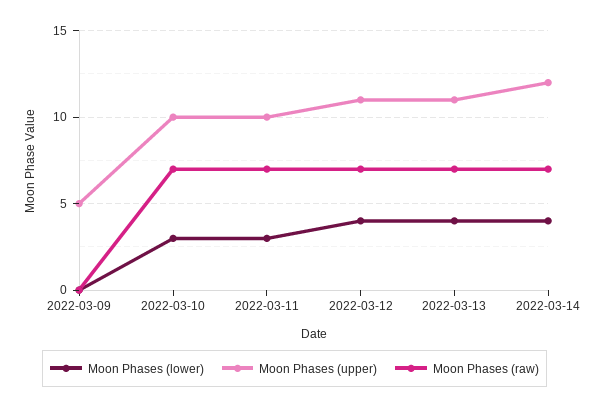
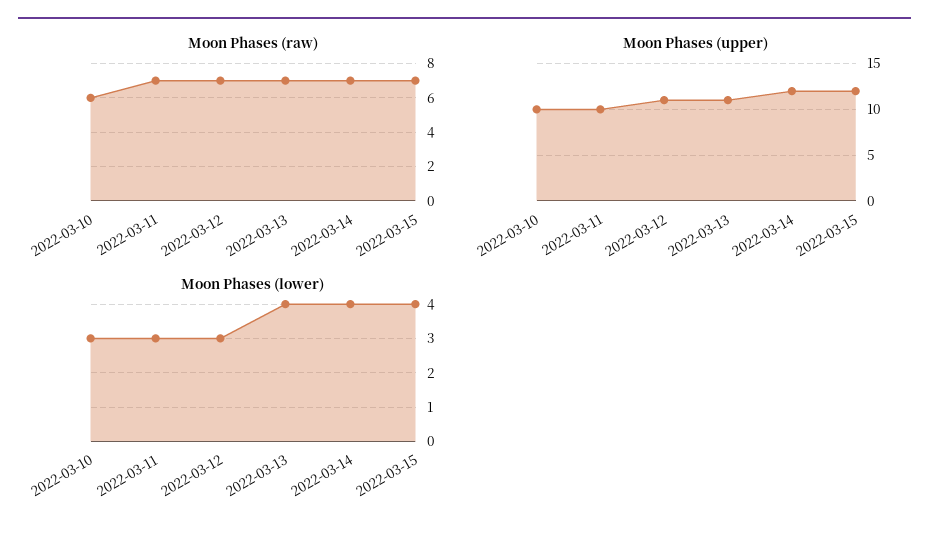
Moon Phases (lower), 2022-03-09: 0 -> none
Moon Phases (upper), 2022-03-09: 5 -> none
Moon Phases (raw), 2022-03-09: 0 -> none
Moon Phases (raw), 2022-03-10: 7 -> 6
Moon Phases (lower), 2022-03-12: 4 -> 3
Moon Phases (raw), 2022-03-15: none -> 7
Moon Phases (upper), 2022-03-15: none -> 12
Moon Phases (lower), 2022-03-15: none -> 4

